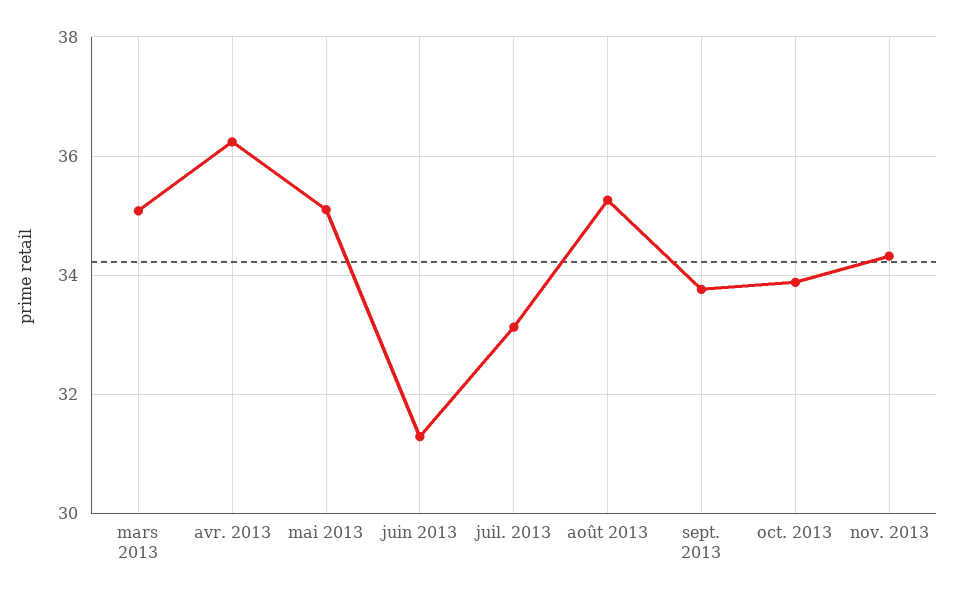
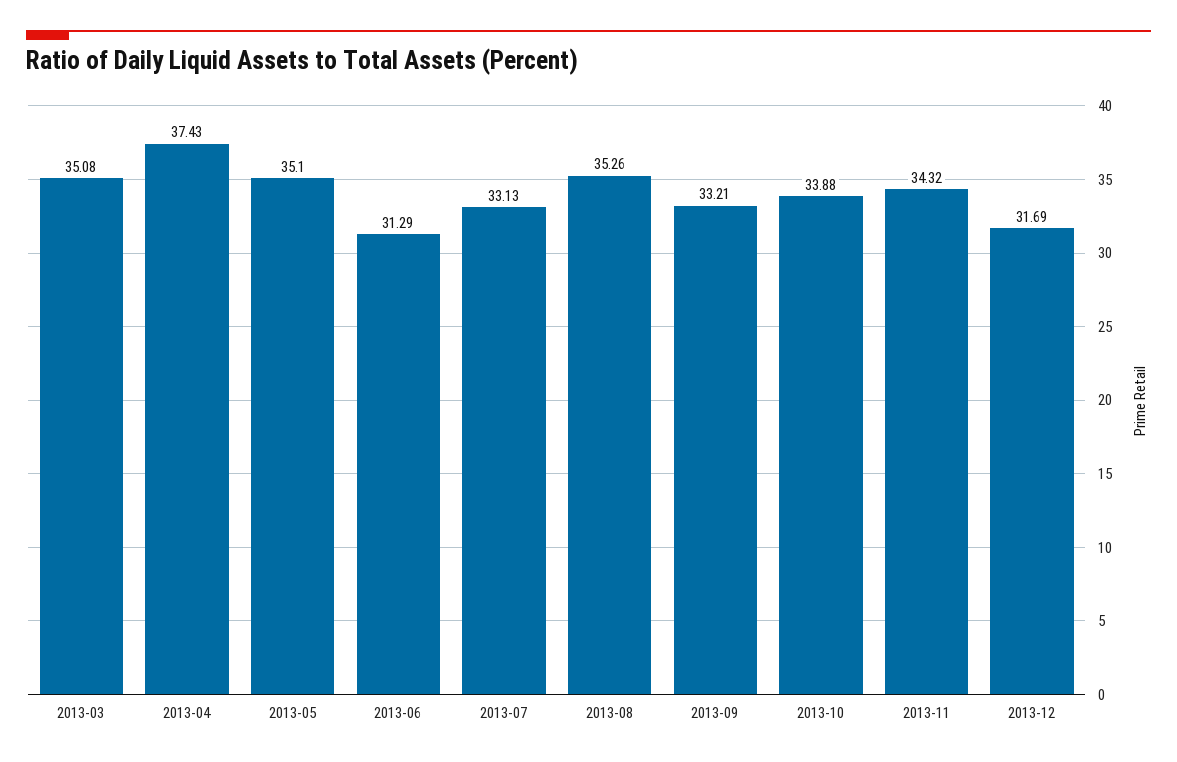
avr. 2013: 36.2 -> 37.43
sept. 2013: 33.8 -> 33.21
2013-12: none -> 31.69

